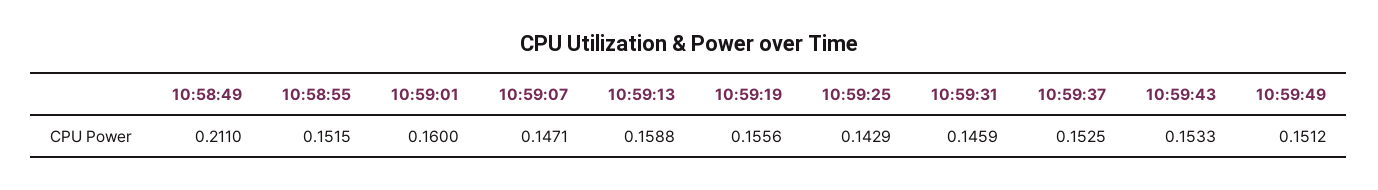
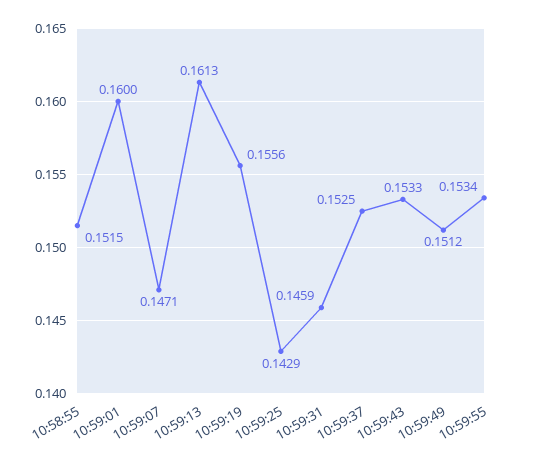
10:58:49: 0.211 -> none
10:59:13: 0.1588 -> 0.1613
10:59:55: none -> 0.1534

